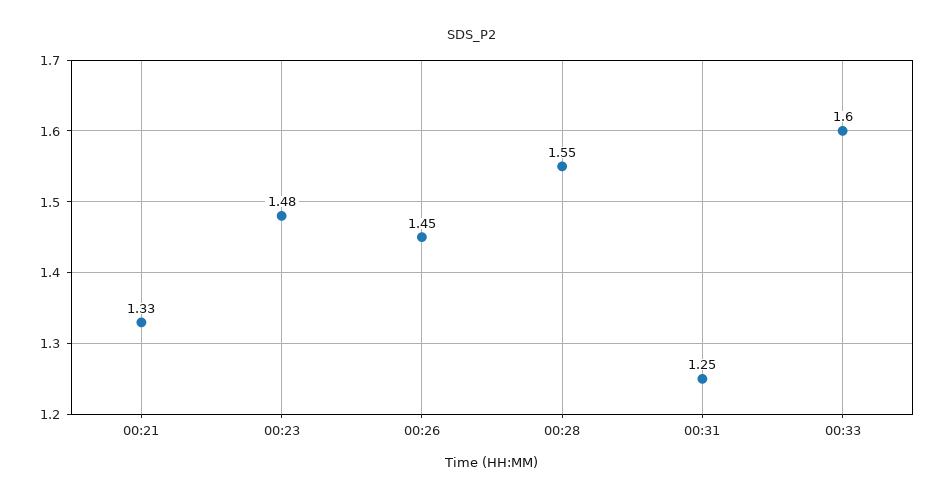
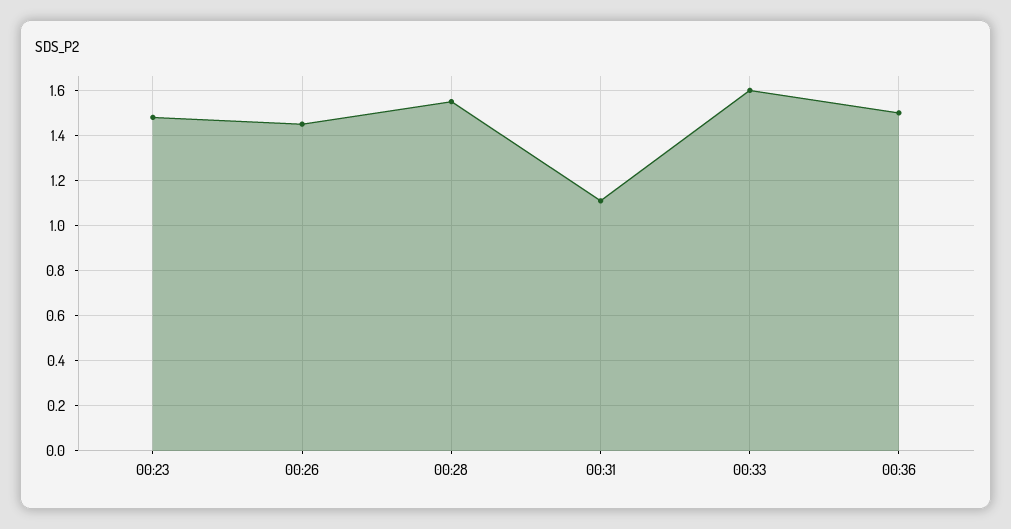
00:21: 1.33 -> none
00:31: 1.25 -> 1.1
00:36: none -> 1.5

